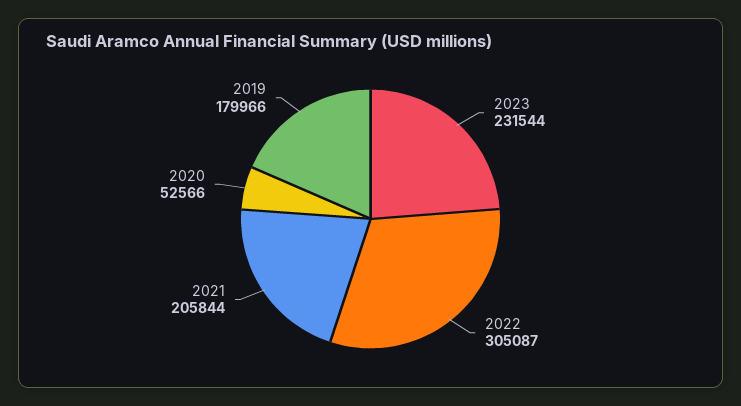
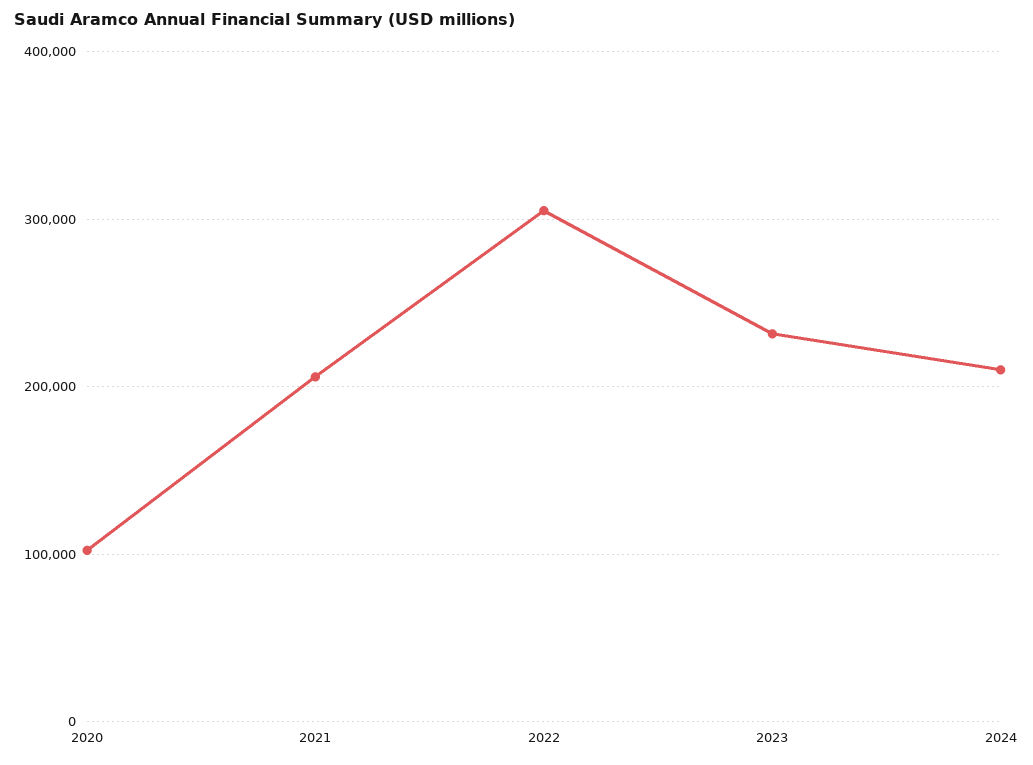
2020: 52566 -> 100000
2019: 179966 -> none
2024: none -> 210000

